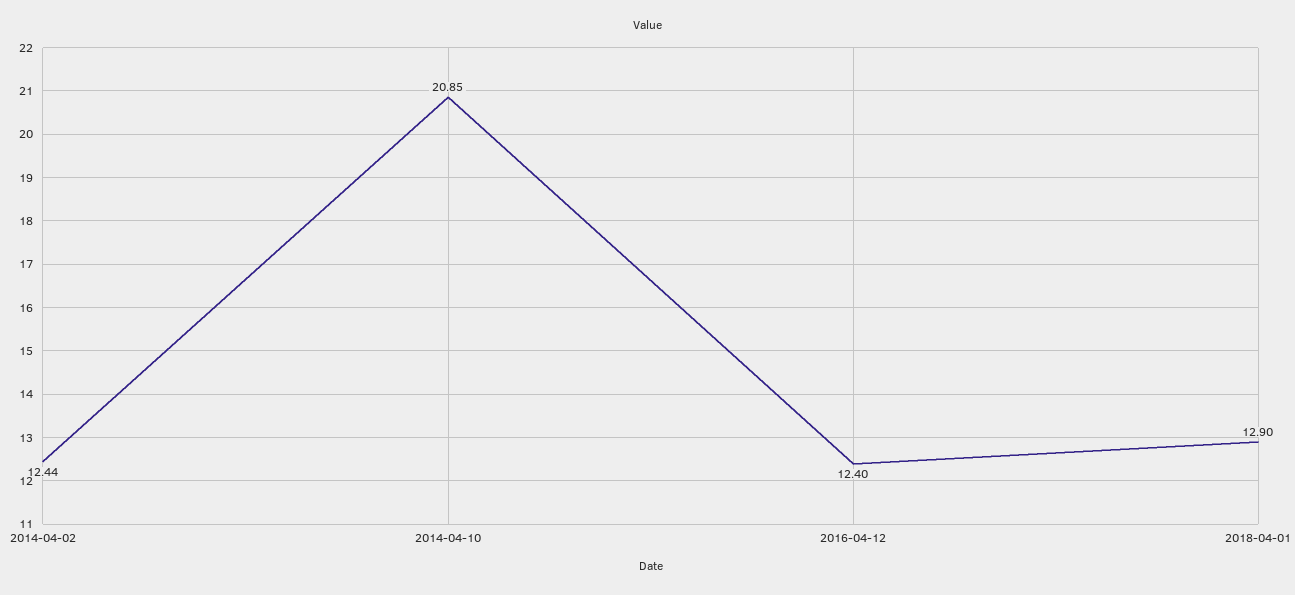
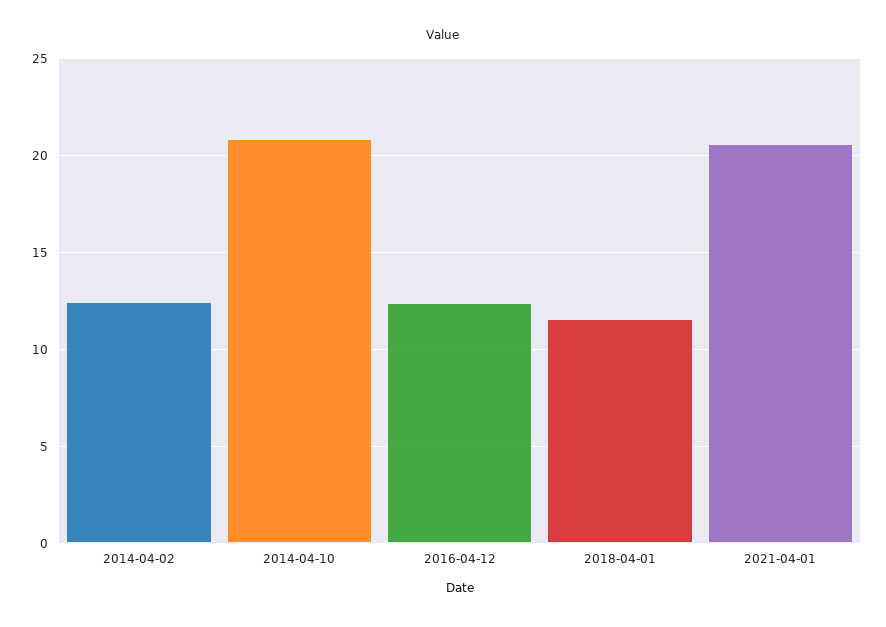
2018-04-01: 12.9 -> 11.5
2021-04-01: none -> 20.5

